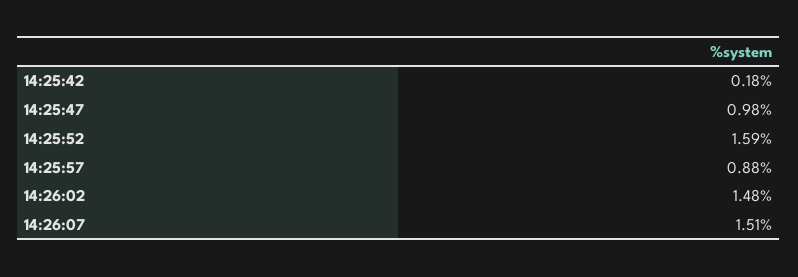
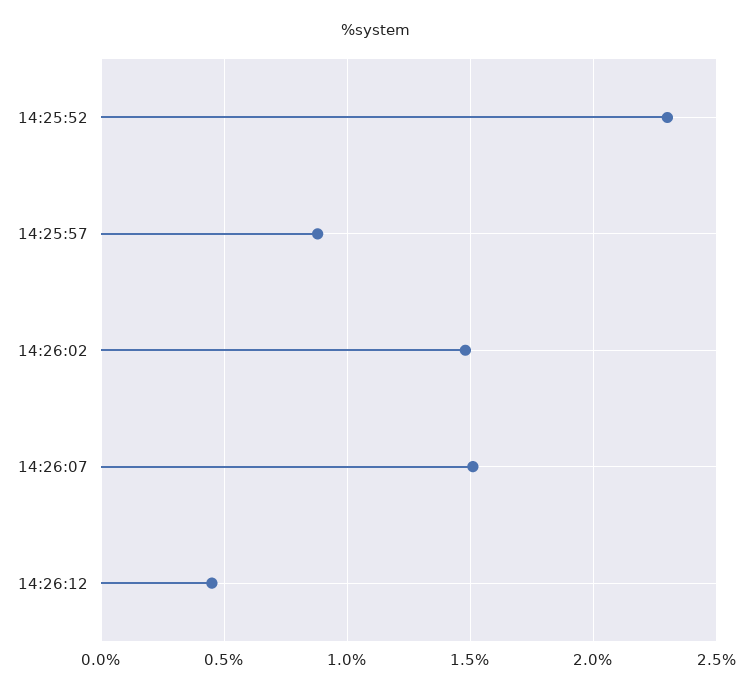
14:25:42: 0.18 -> none
14:25:47: 0.98 -> none
14:25:52: 1.59 -> 2.3
14:26:12: none -> 0.45

